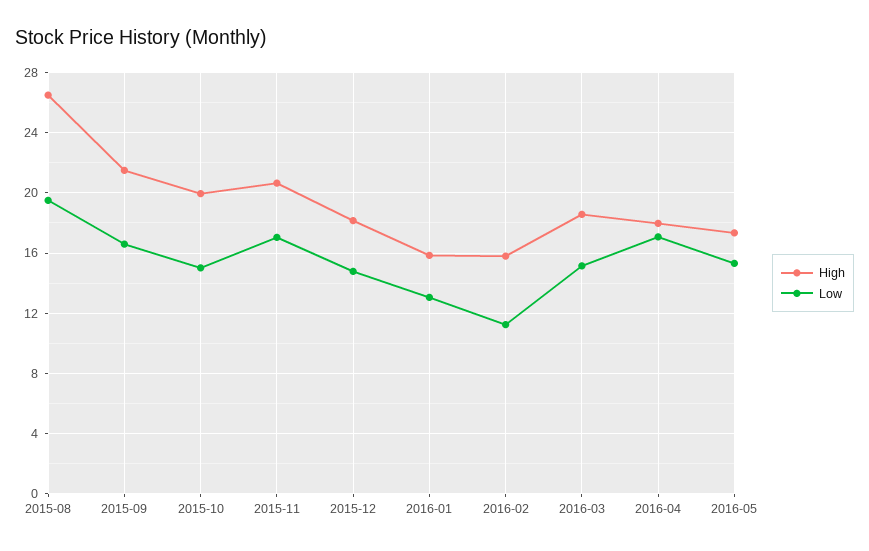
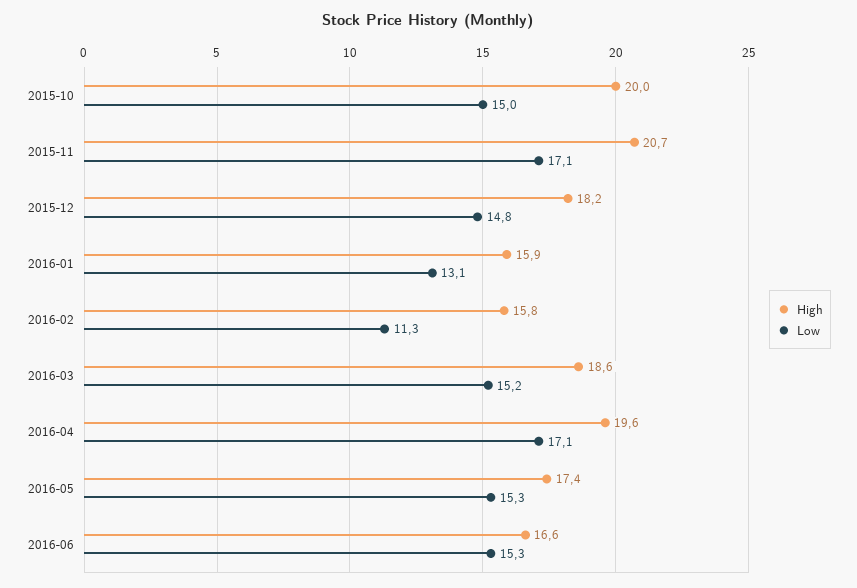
High, 2015-08: 26.5 -> none
Low, 2015-08: 19.5 -> none
High, 2015-09: 21.5 -> none
Low, 2015-09: 16.5 -> none
High, 2016-04: 18 -> 19.6
High, 2016-06: none -> 16.6
Low, 2016-06: none -> 15.3

